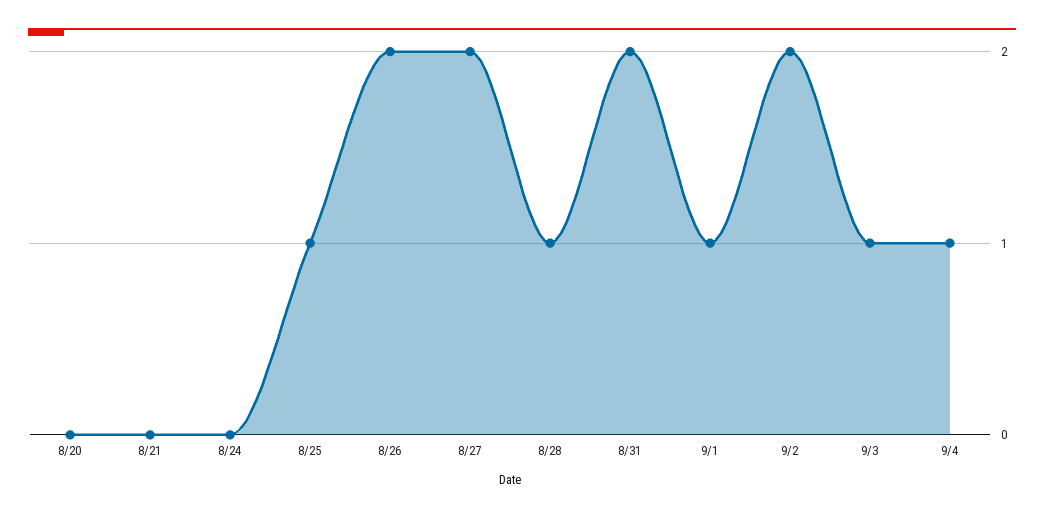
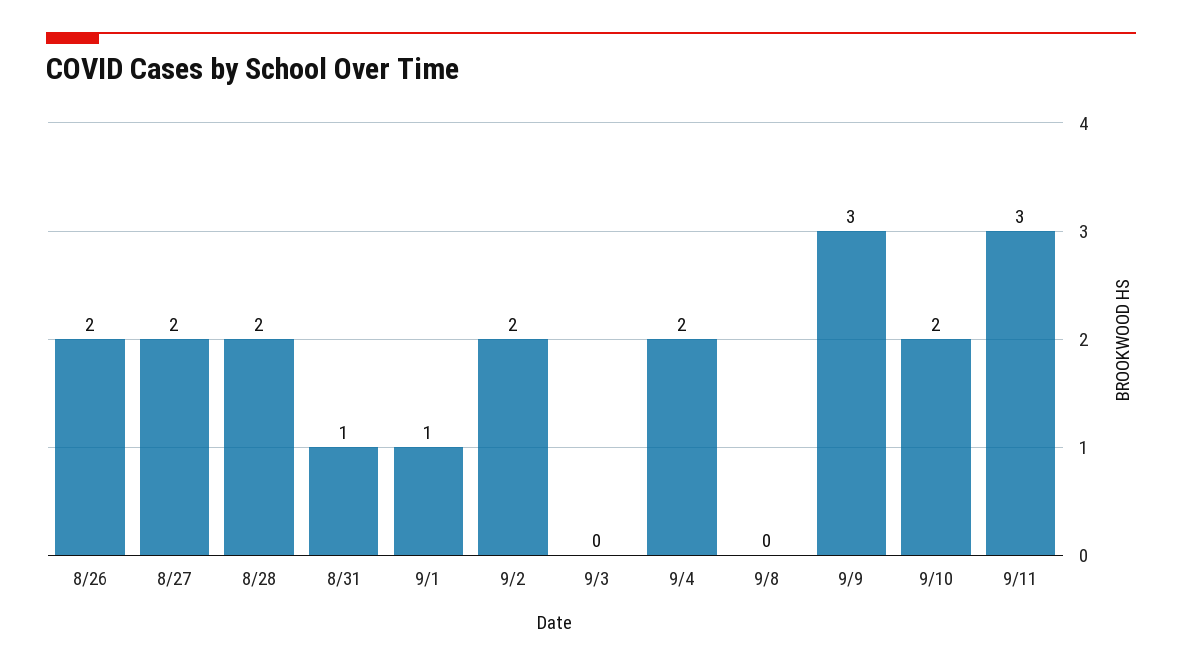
8/20: 0 -> none
8/21: 0 -> none
8/24: 0 -> none
8/25: 1 -> none
8/28: 1 -> 2
8/31: 2 -> 1
9/3: 1 -> 0
9/4: 1 -> 2
9/8: none -> 0
9/9: none -> 3
9/10: none -> 2
9/11: none -> 3

